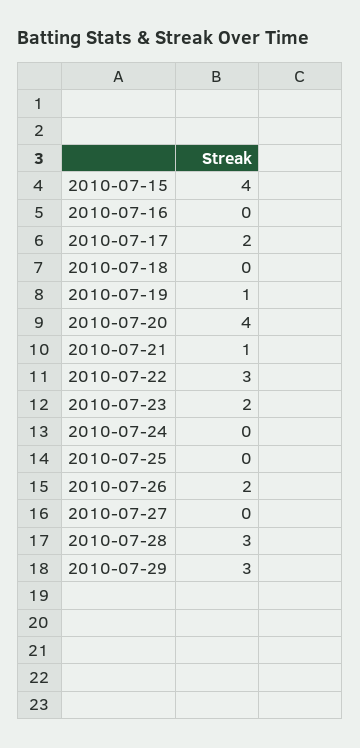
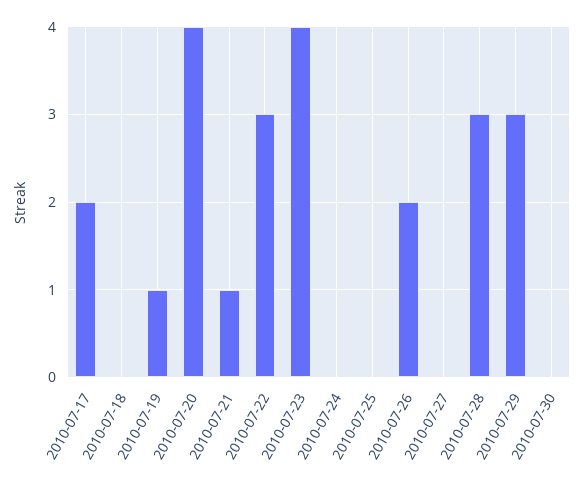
2010-07-15: 4 -> none
2010-07-16: 0 -> none
2010-07-23: 2 -> 4
2010-07-30: none -> 0

